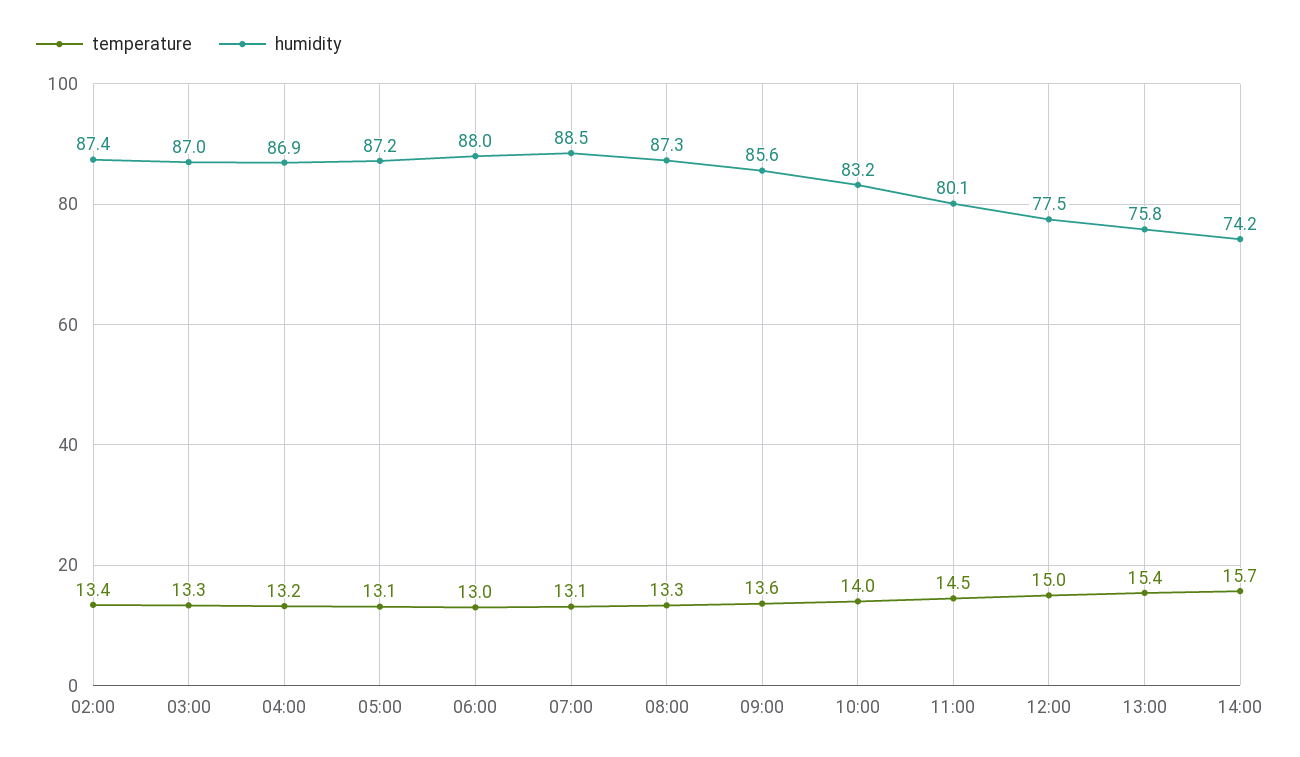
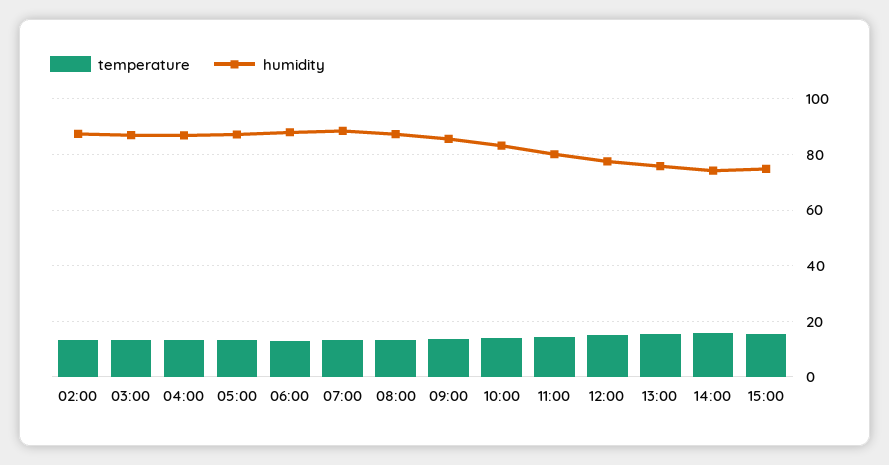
temperature, 15:00: none -> 15
humidity, 15:00: none -> 75

